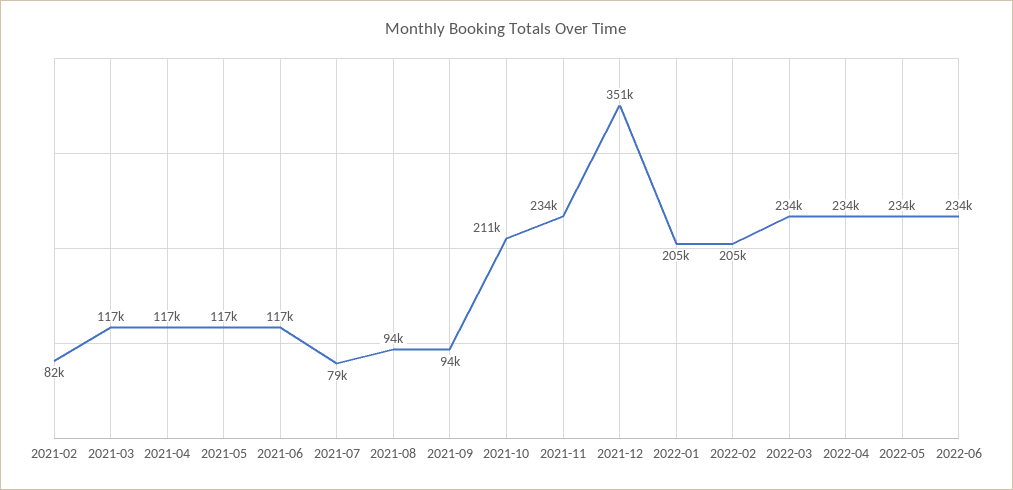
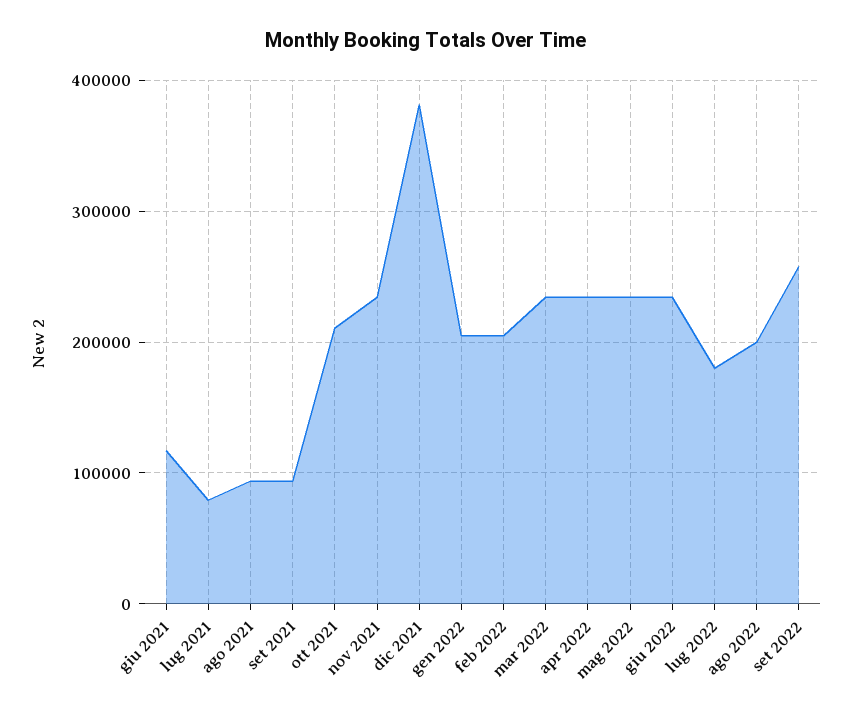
2021-02: 82000 -> none
2021-03: 117000 -> none
2021-04: 117000 -> none
2021-05: 117000 -> none
2021-12: 351000 -> 380000
lug 2022: none -> 180000
ago 2022: none -> 200000
set 2022: none -> 260000

